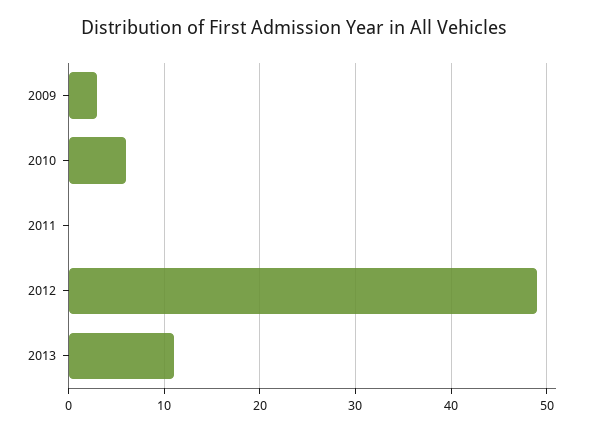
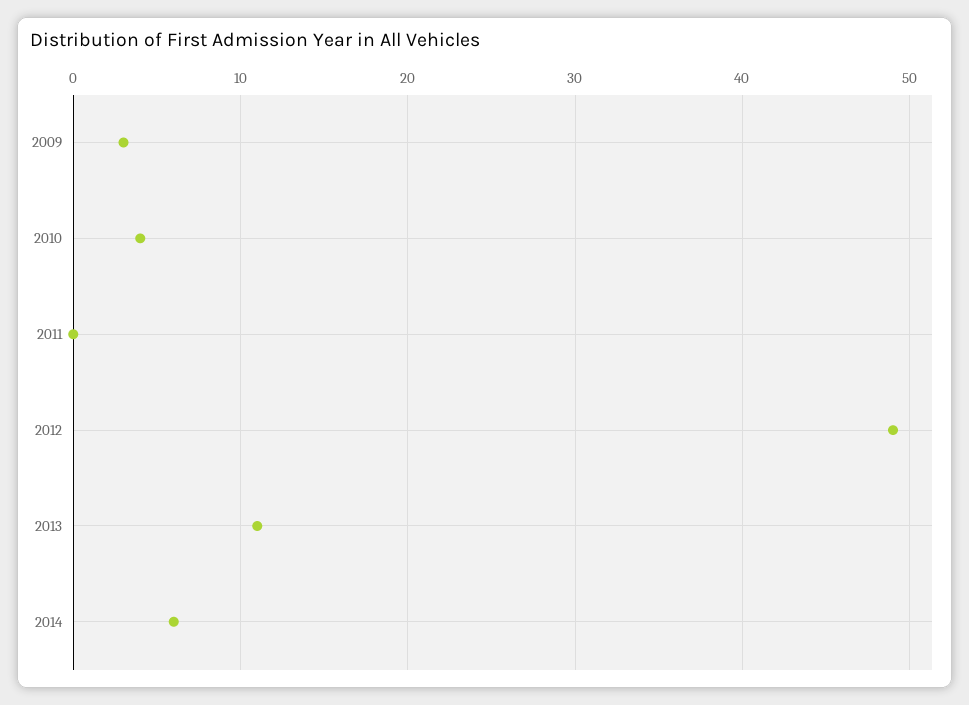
2010: 6 -> 4
2014: none -> 6

